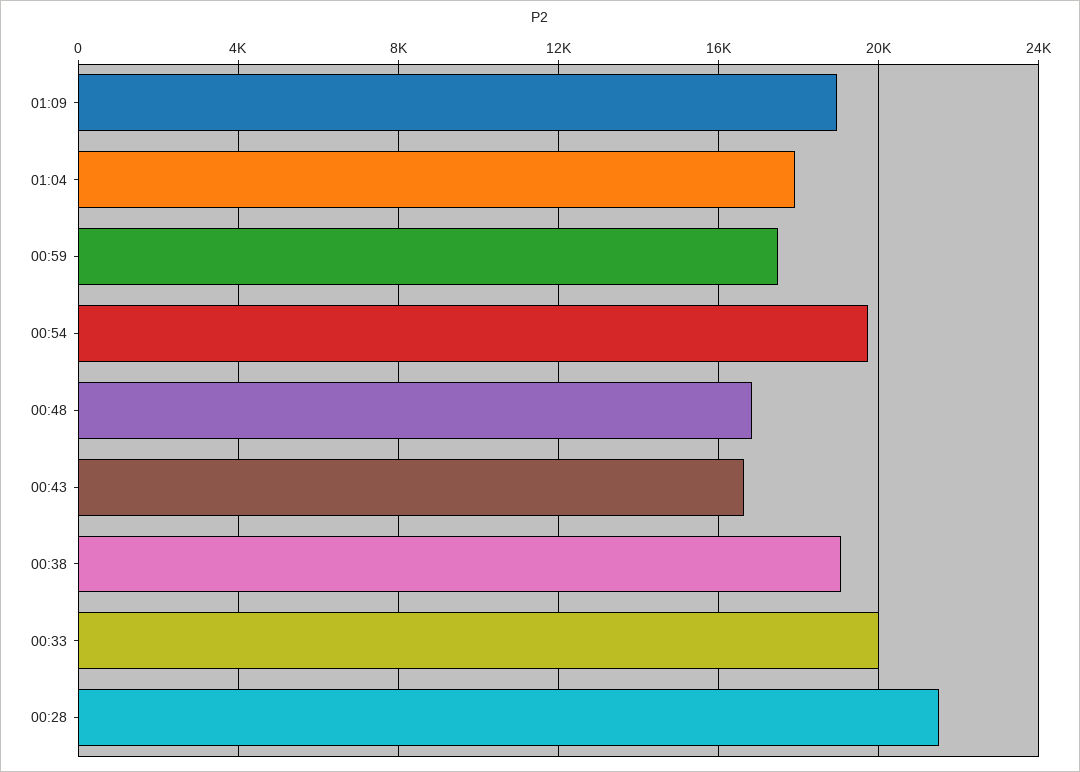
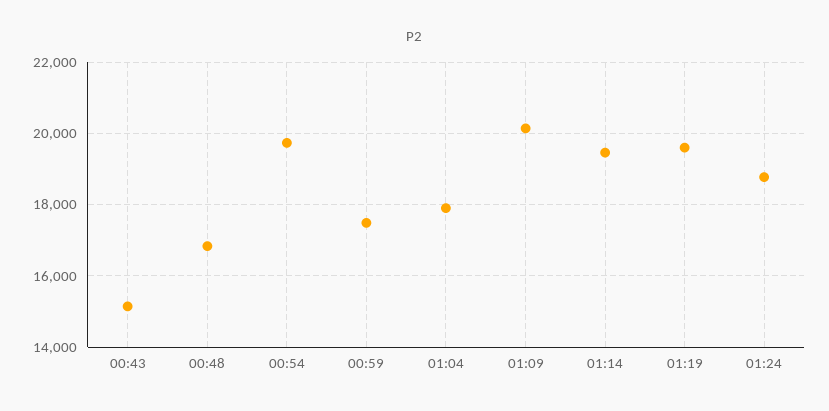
01:09: 19000 -> 20200
00:43: 16500 -> 15200
00:38: 19000 -> none
00:33: 20000 -> none
00:28: 21500 -> none
01:14: none -> 19400
01:19: none -> 19600
01:24: none -> 18800

